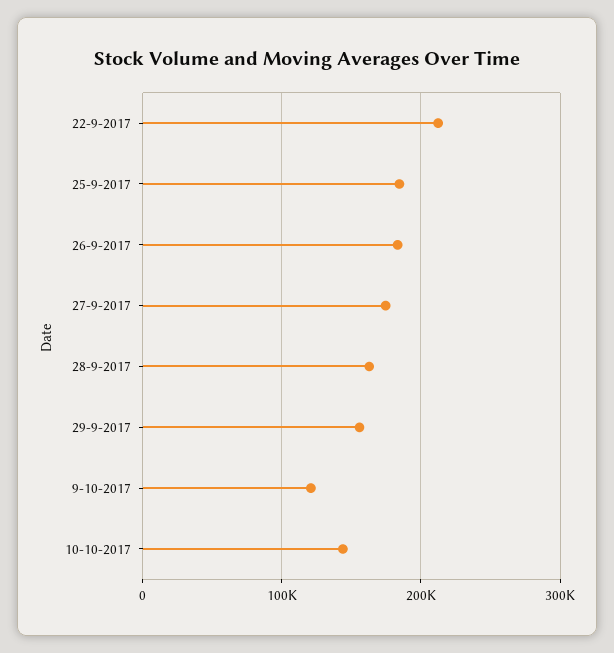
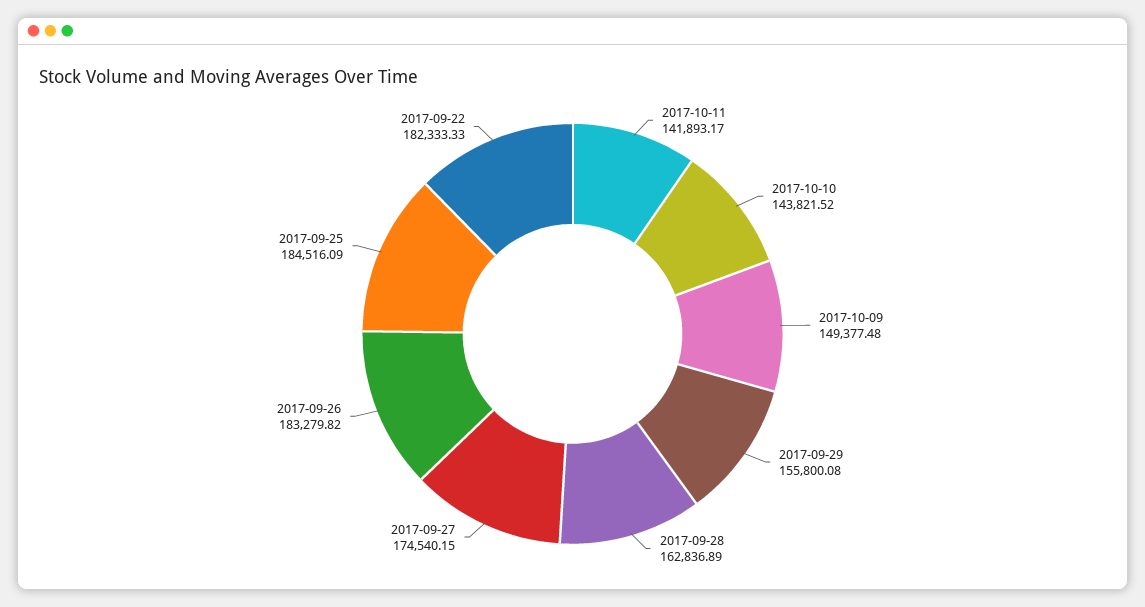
22-9-2017: 210000 -> 182333.33
9-10-2017: 120000 -> 149377.48
2017-10-11: none -> 141893.17

